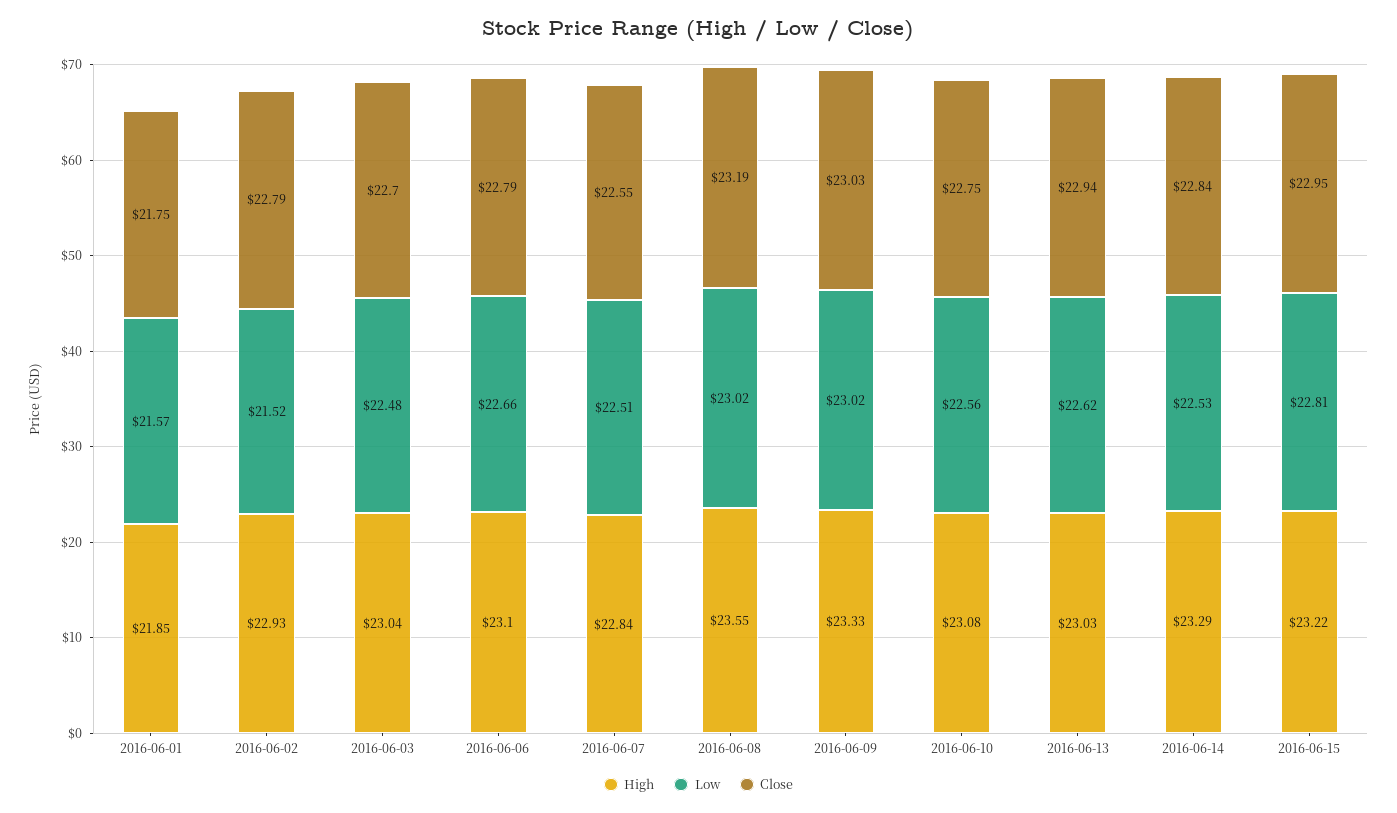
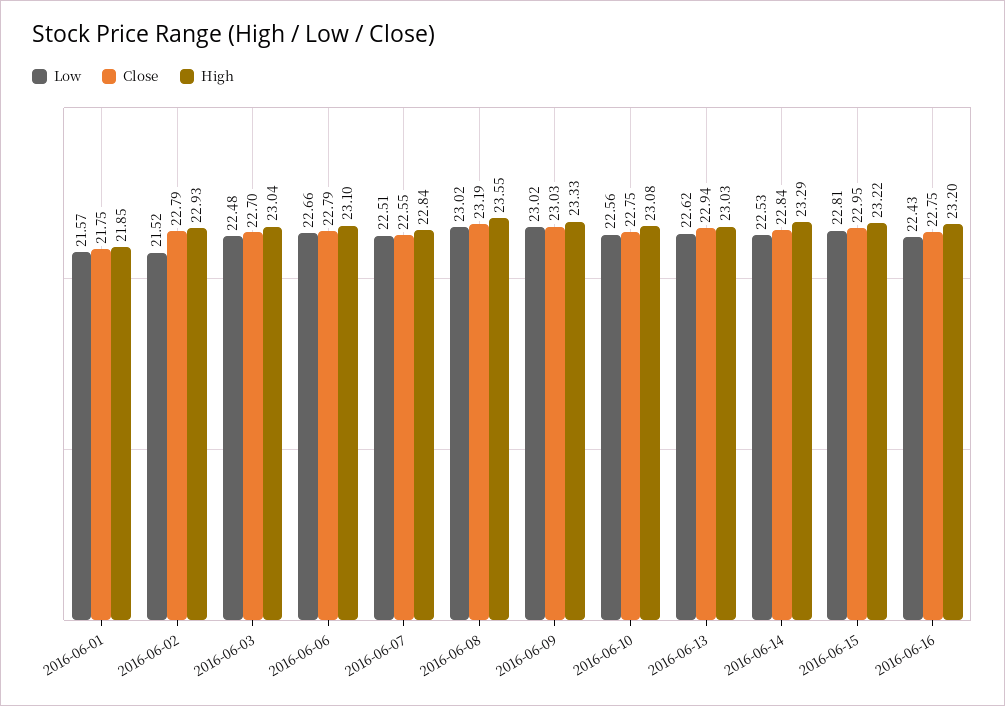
Low, 2016-06-16: none -> 22.43
Close, 2016-06-16: none -> 22.75
High, 2016-06-16: none -> 23.2

